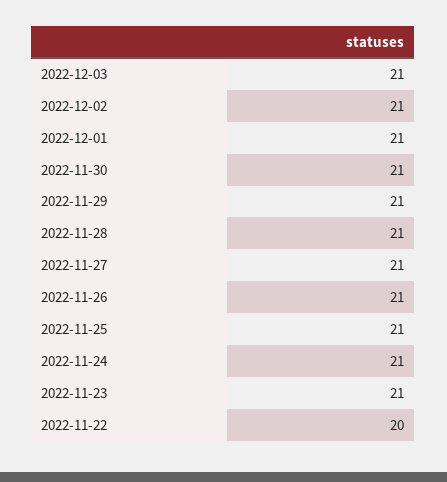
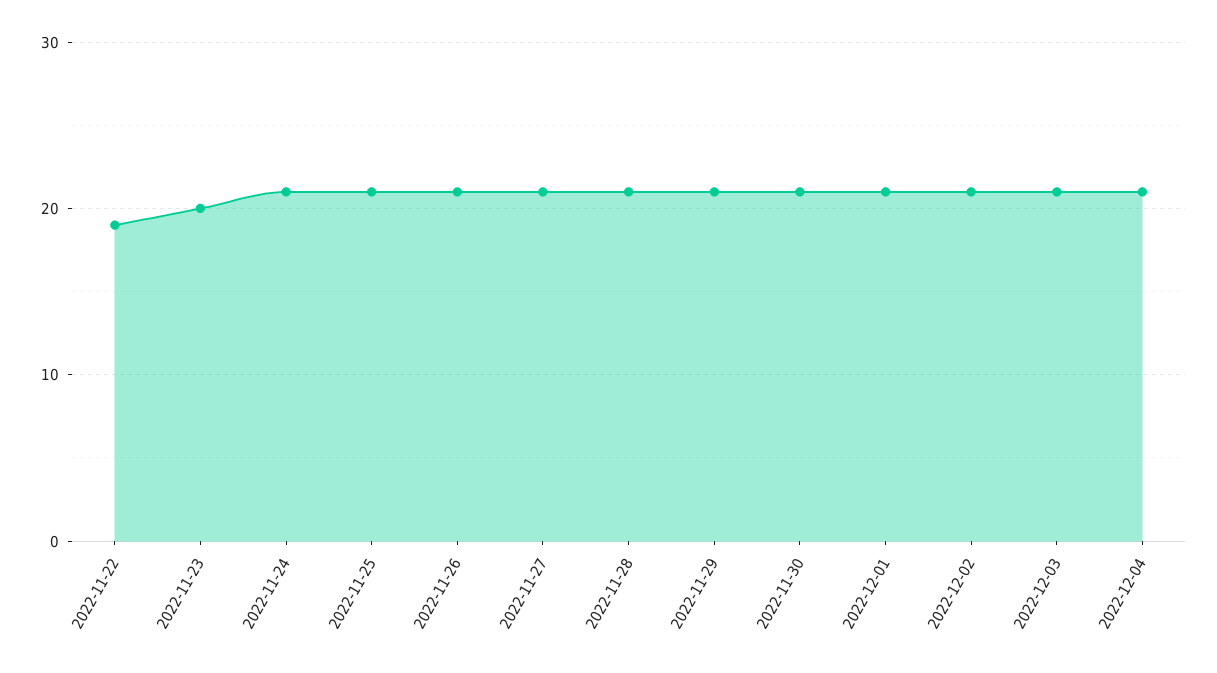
2022-11-23: 21 -> 20
2022-11-22: 20 -> 19
2022-12-04: none -> 21

